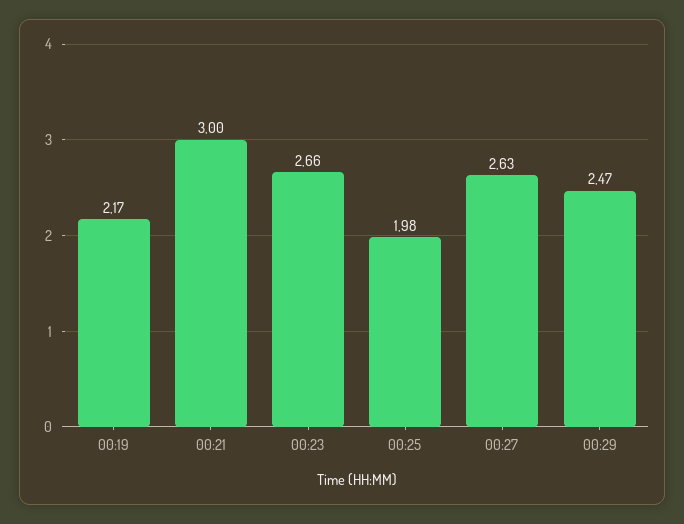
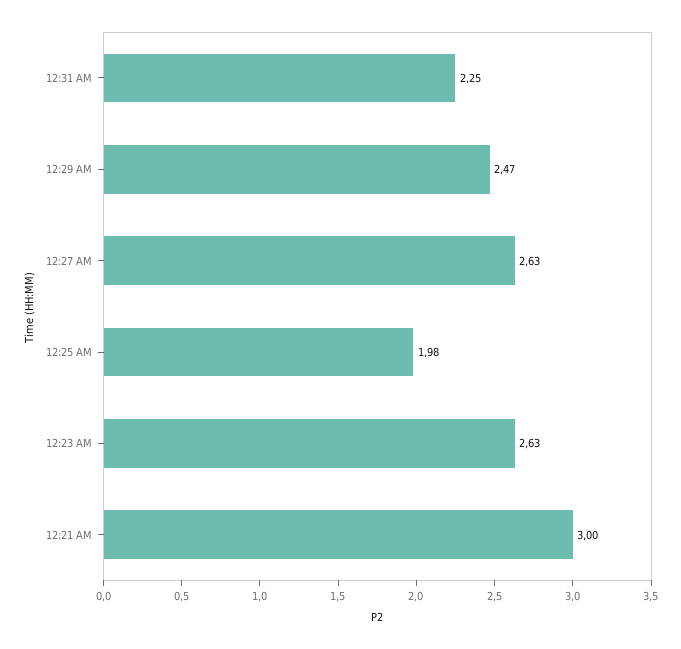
00:19: 2.17 -> none
00:23: 2.66 -> 2.63
12:31 AM: none -> 2.25

